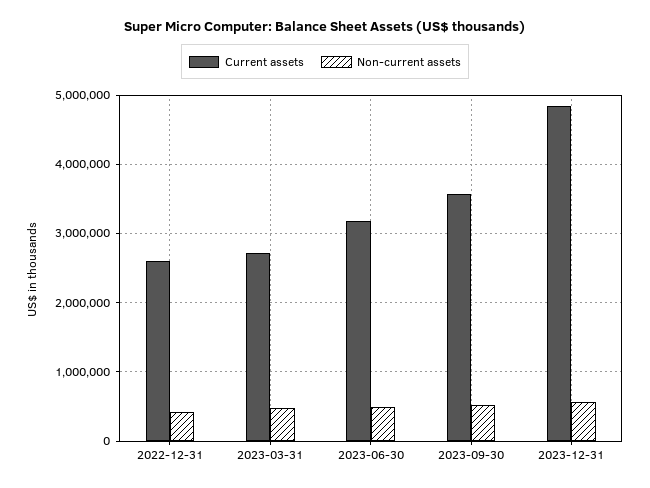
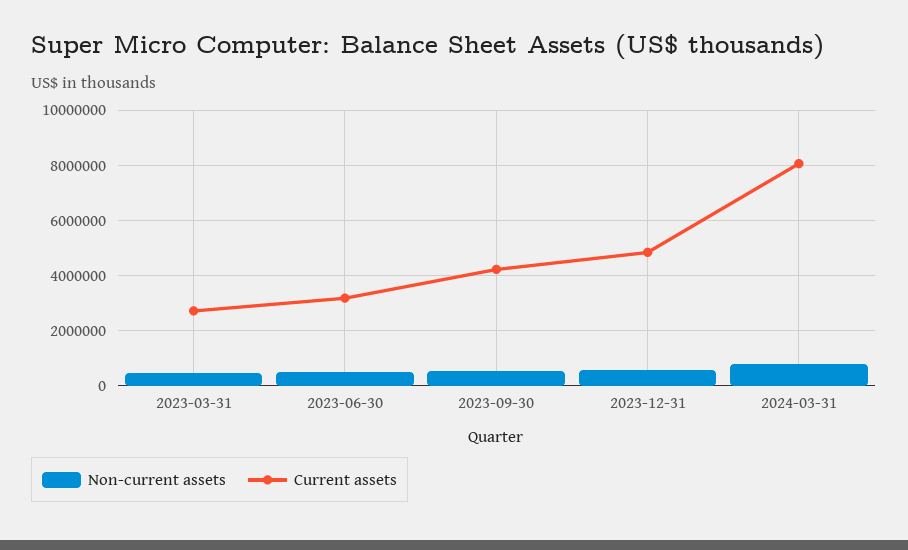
Current assets, 2022-12-31: 2600000 -> none
Non-current assets, 2022-12-31: 400000 -> none
Current assets, 2023-09-30: 3600000 -> 4250000
Non-current assets, 2024-03-31: none -> 750000
Current assets, 2024-03-31: none -> 8000000

